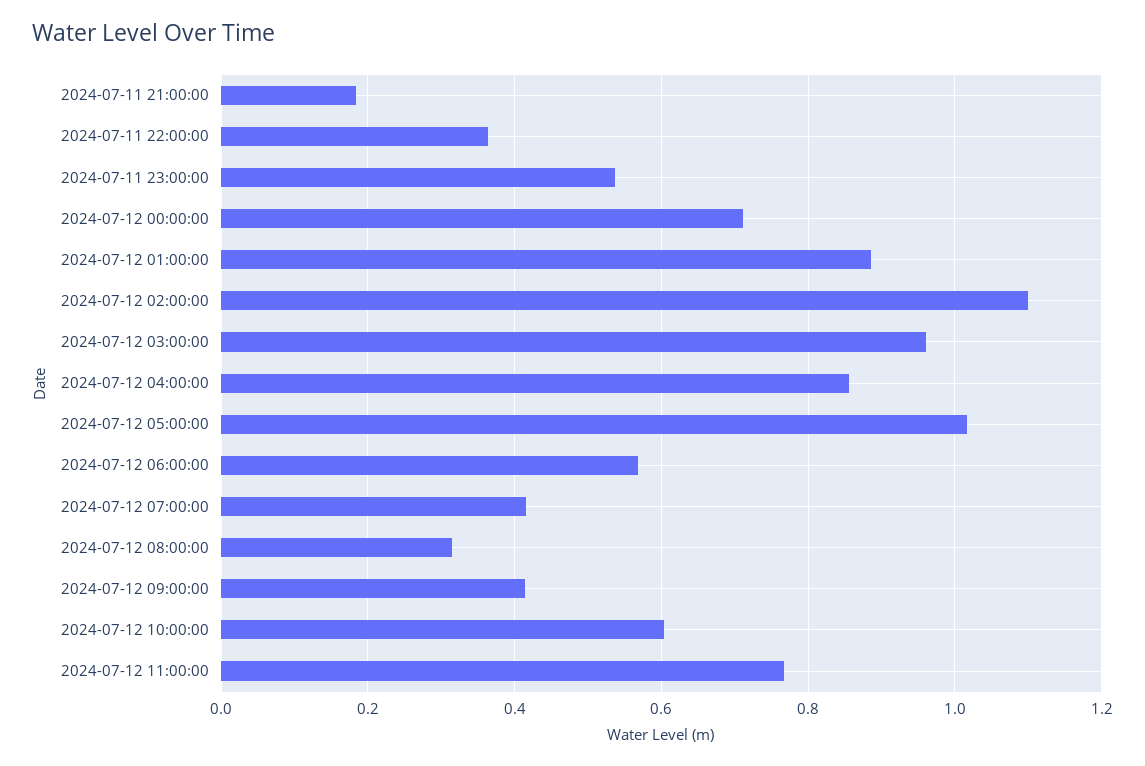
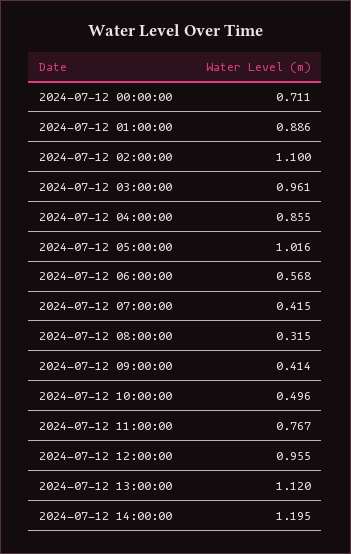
2024-07-11 21:00:00: 0.18 -> none
2024-07-11 22:00:00: 0.36 -> none
2024-07-11 23:00:00: 0.54 -> none
2024-07-12 10:00:00: 0.6 -> 0.496
2024-07-12 12:00:00: none -> 0.955
2024-07-12 13:00:00: none -> 1.12
2024-07-12 14:00:00: none -> 1.195

